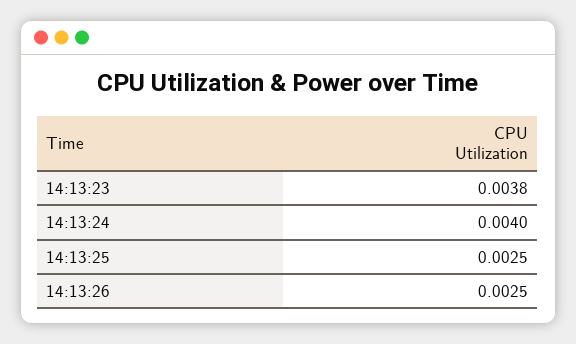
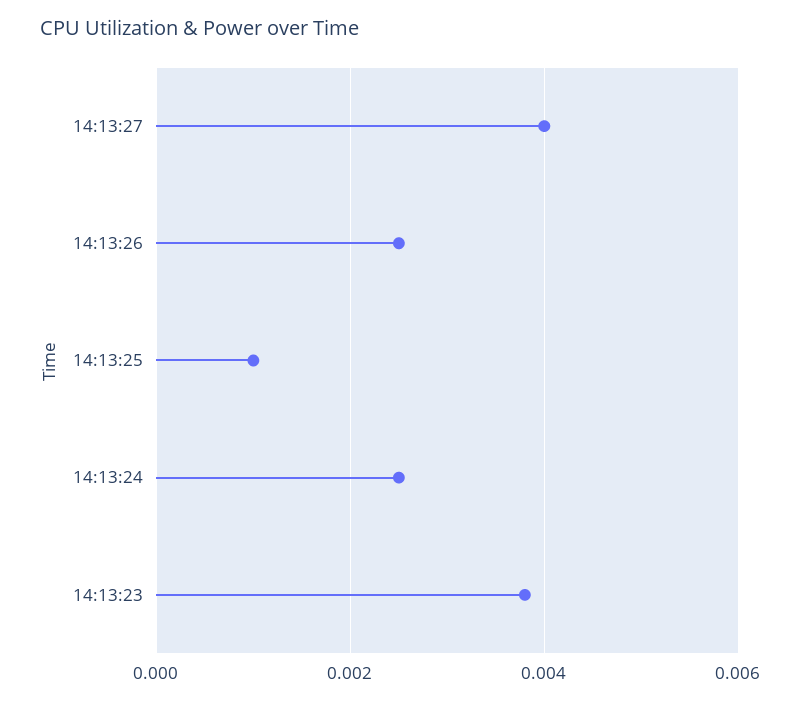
14:13:24: 0.004 -> 0.0025
14:13:25: 0.0025 -> 0.001
14:13:27: none -> 0.004

